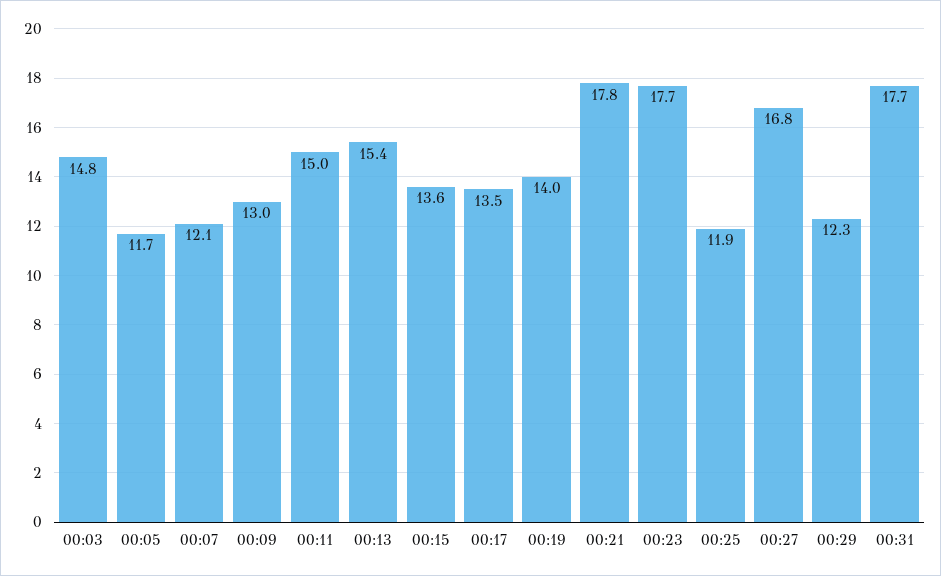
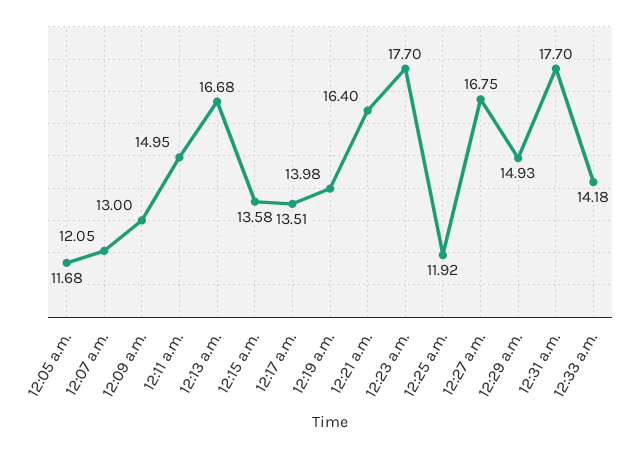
00:03: 14.8 -> none
00:13: 15.4 -> 16.68
00:21: 17.8 -> 16.4
00:29: 12.3 -> 14.93
12:33 a.m.: none -> 14.18

